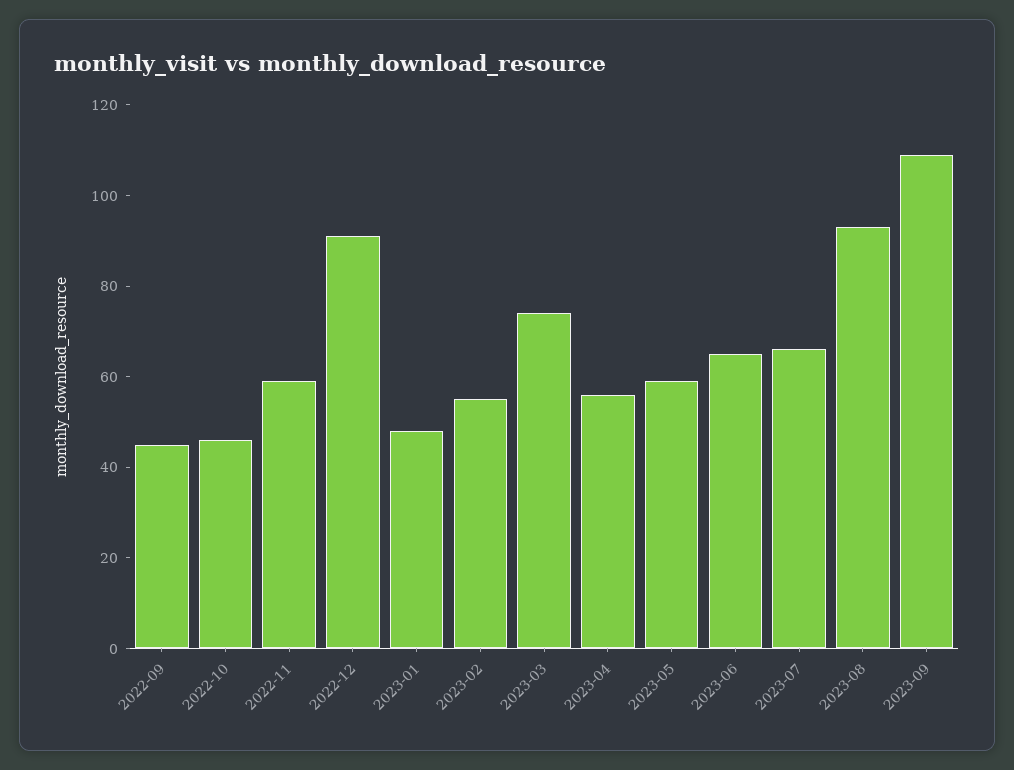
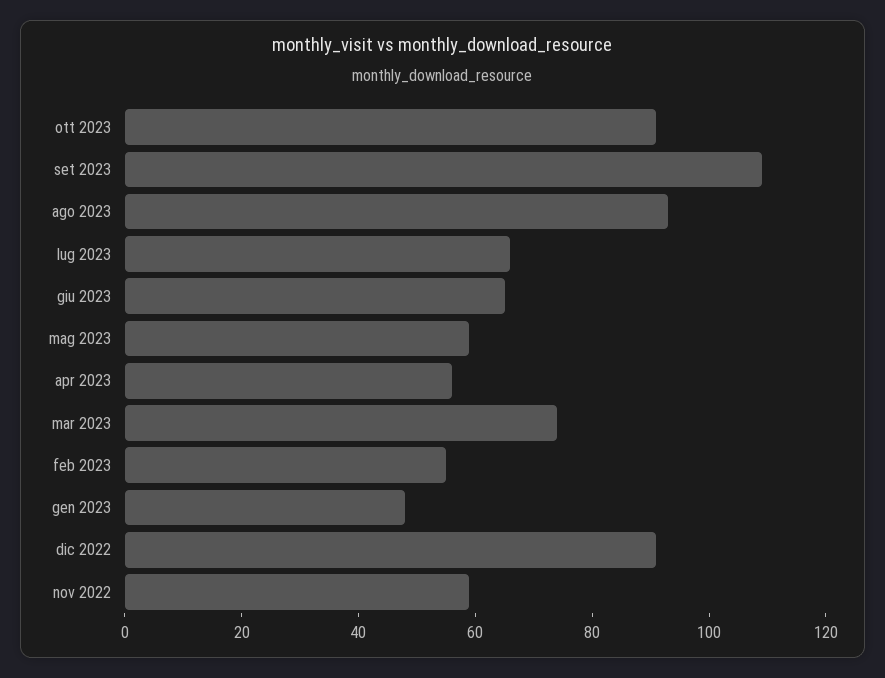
2022-09: 45 -> none
2022-10: 45 -> none
ott 2023: none -> 90

